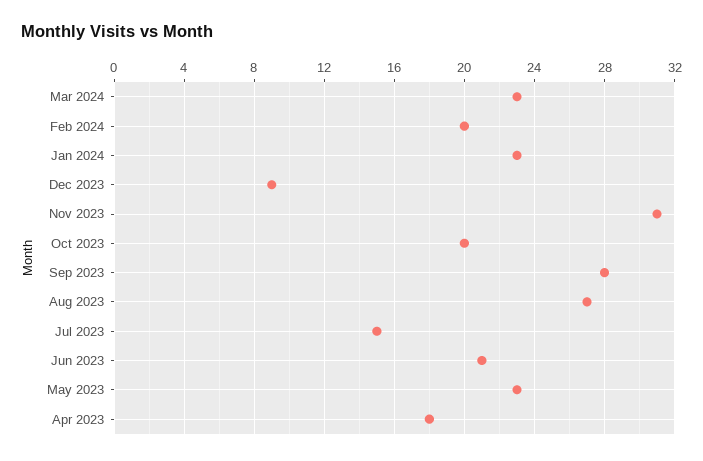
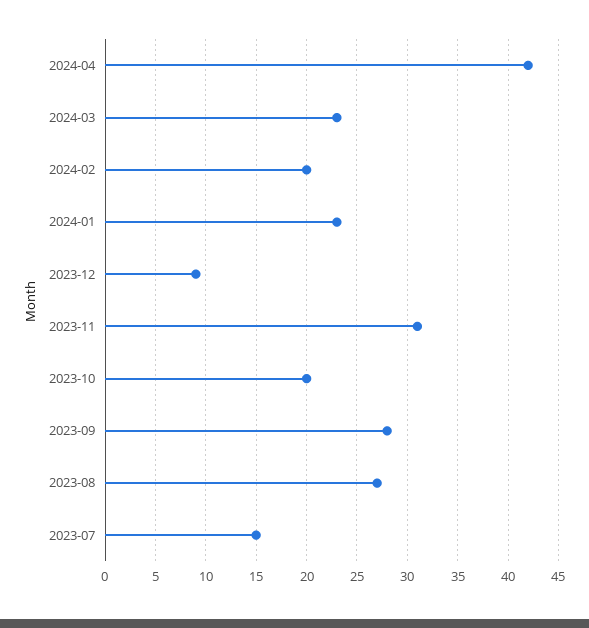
Jun 2023: 21 -> none
May 2023: 23 -> none
Apr 2023: 18 -> none
2024-04: none -> 42

